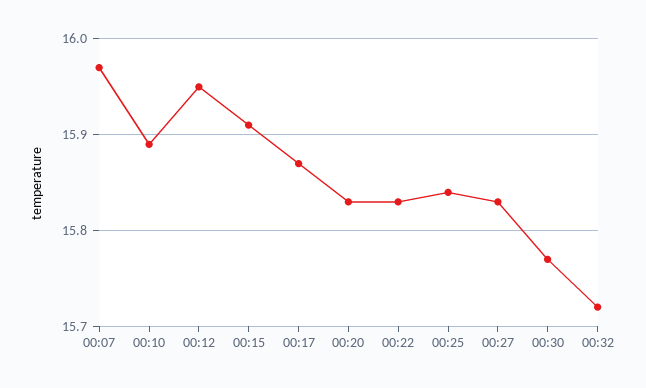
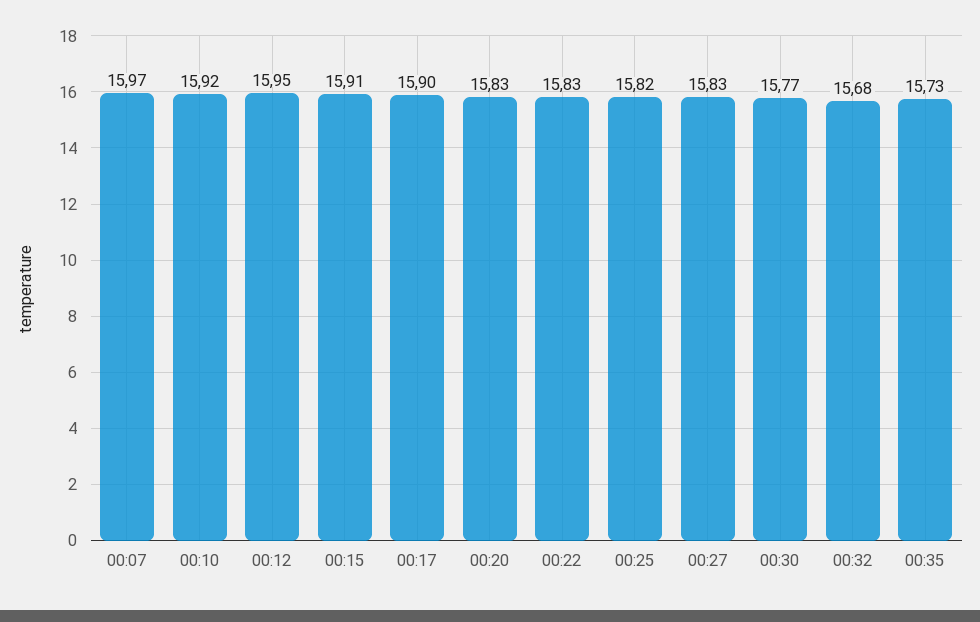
00:10: 15.89 -> 15.92
00:17: 15.87 -> 15.9
00:25: 15.84 -> 15.82
00:32: 15.72 -> 15.68
00:35: none -> 15.73

